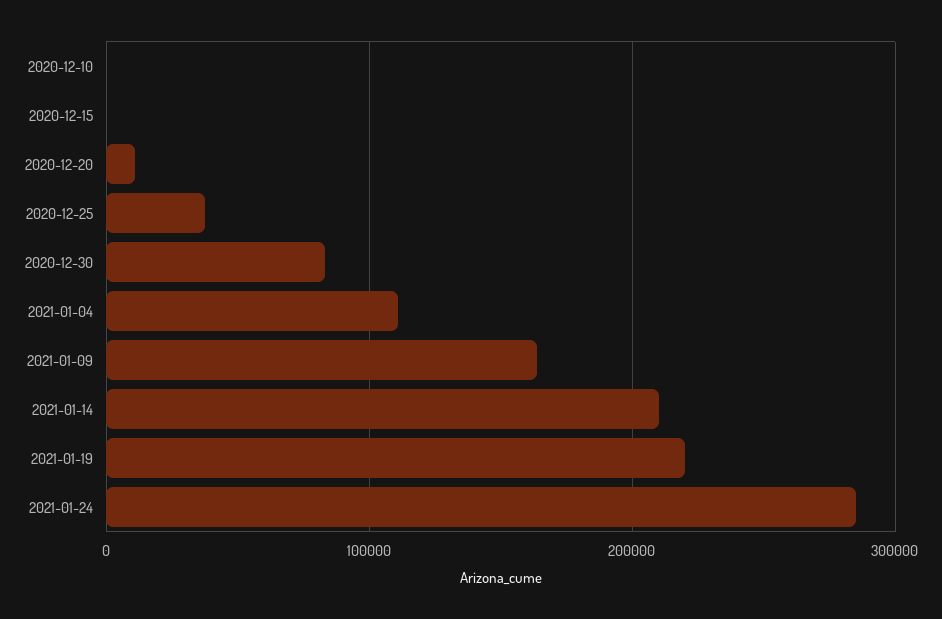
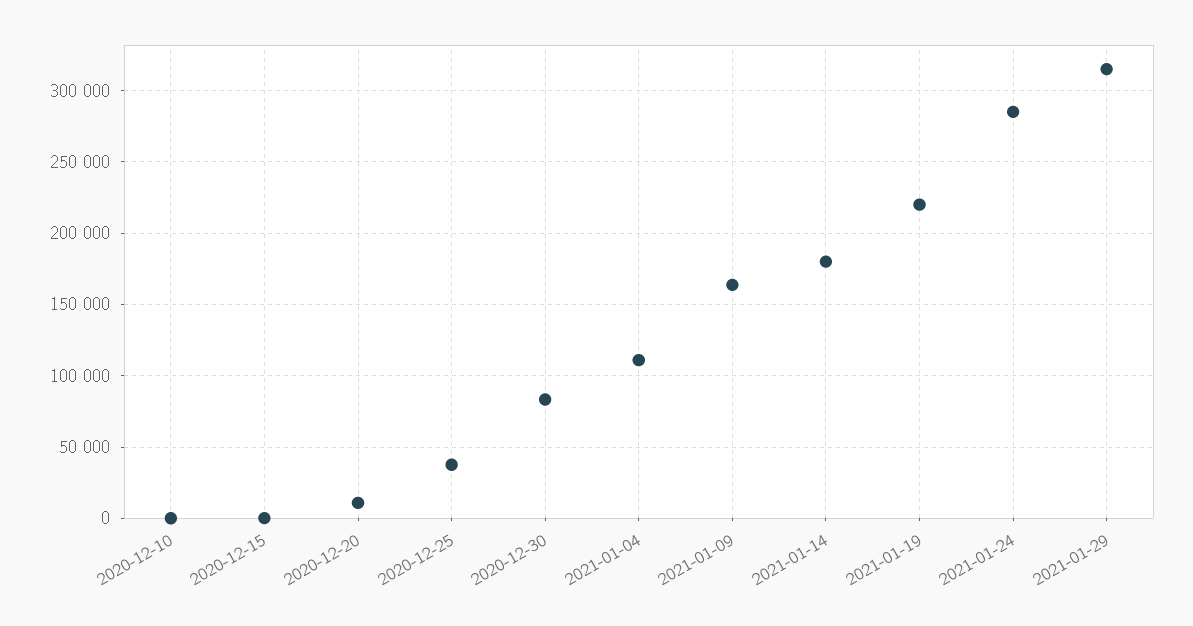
2021-01-14: 210000 -> 180000
2021-01-29: none -> 315000

